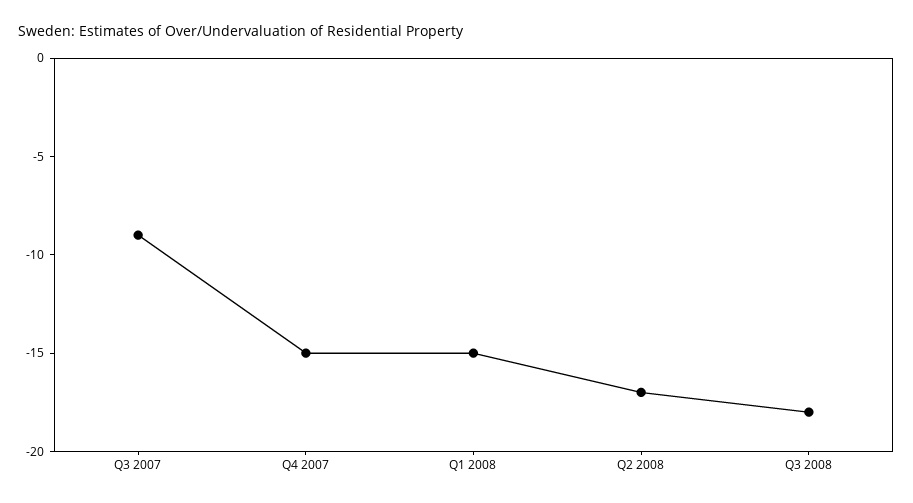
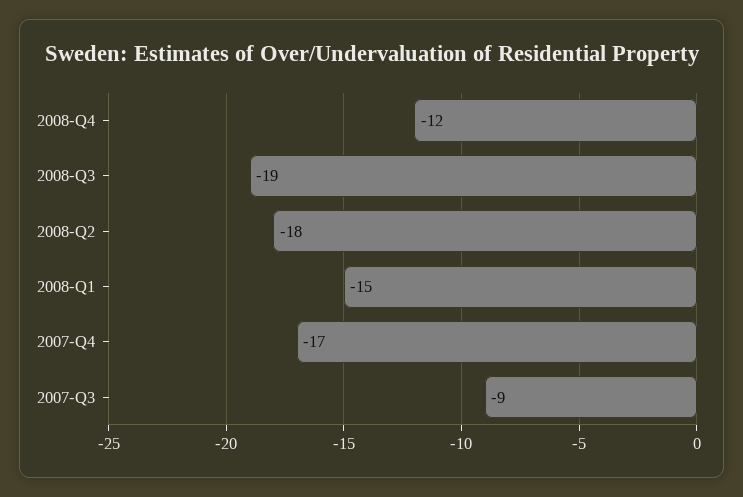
Q4 2007: -15 -> -17
Q2 2008: -17 -> -18
Q3 2008: -18 -> -19
2008-Q4: none -> -12

